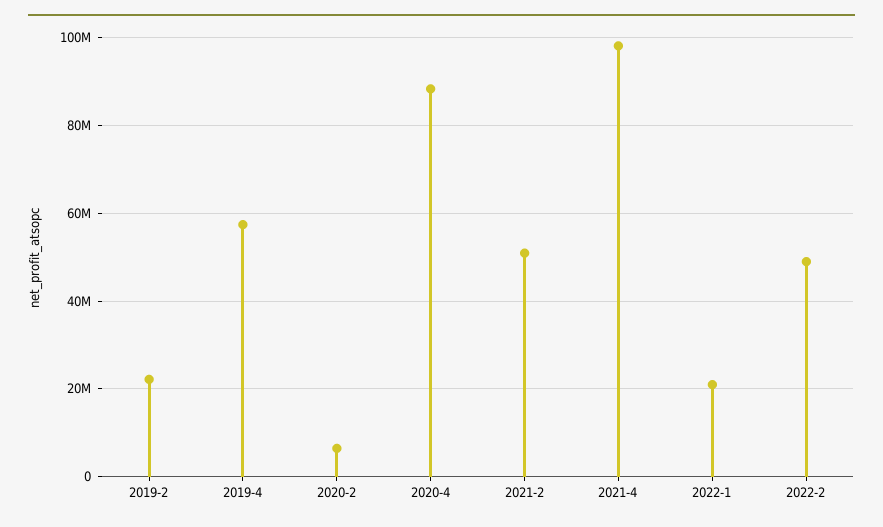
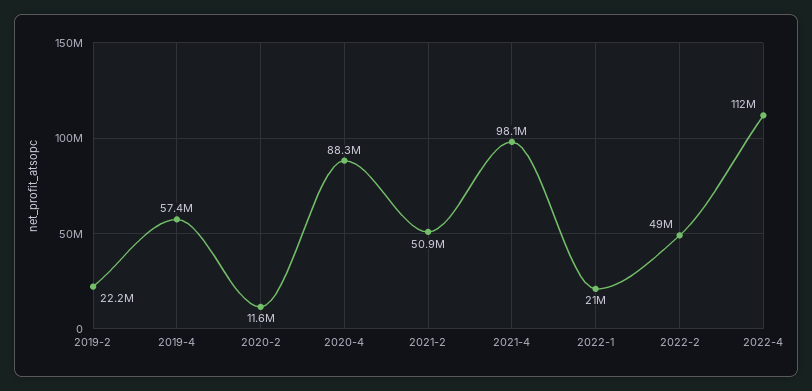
2020-2: 6000000 -> 11600000
2022-4: none -> 112000000

